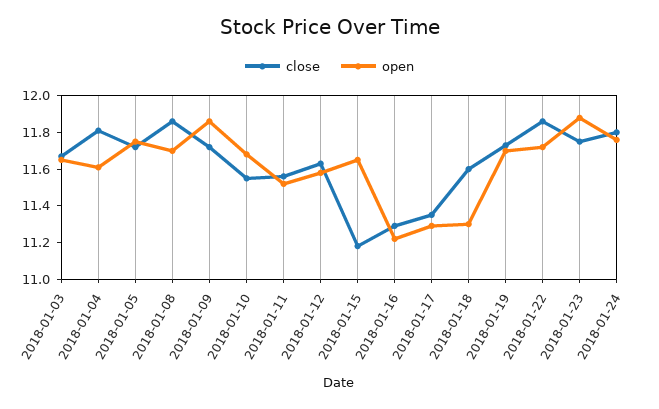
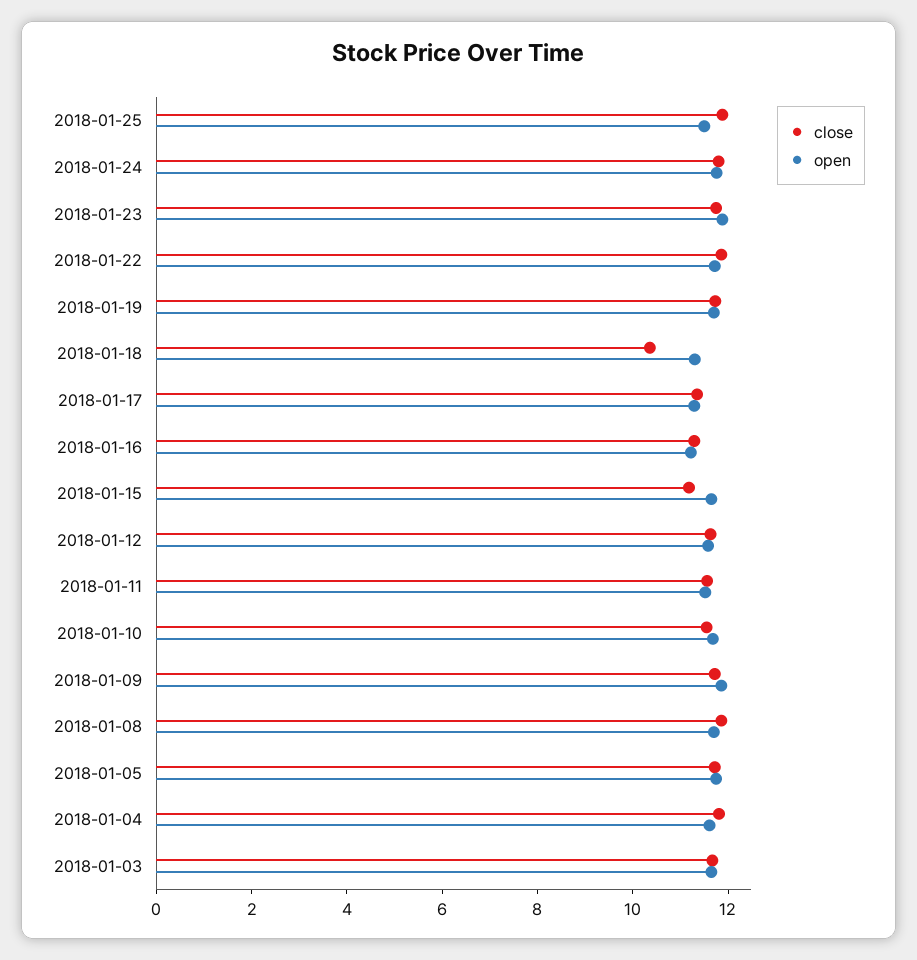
close, 2018-01-18: 11.6 -> 10.5
close, 2018-01-25: none -> 12
open, 2018-01-25: none -> 11.5

